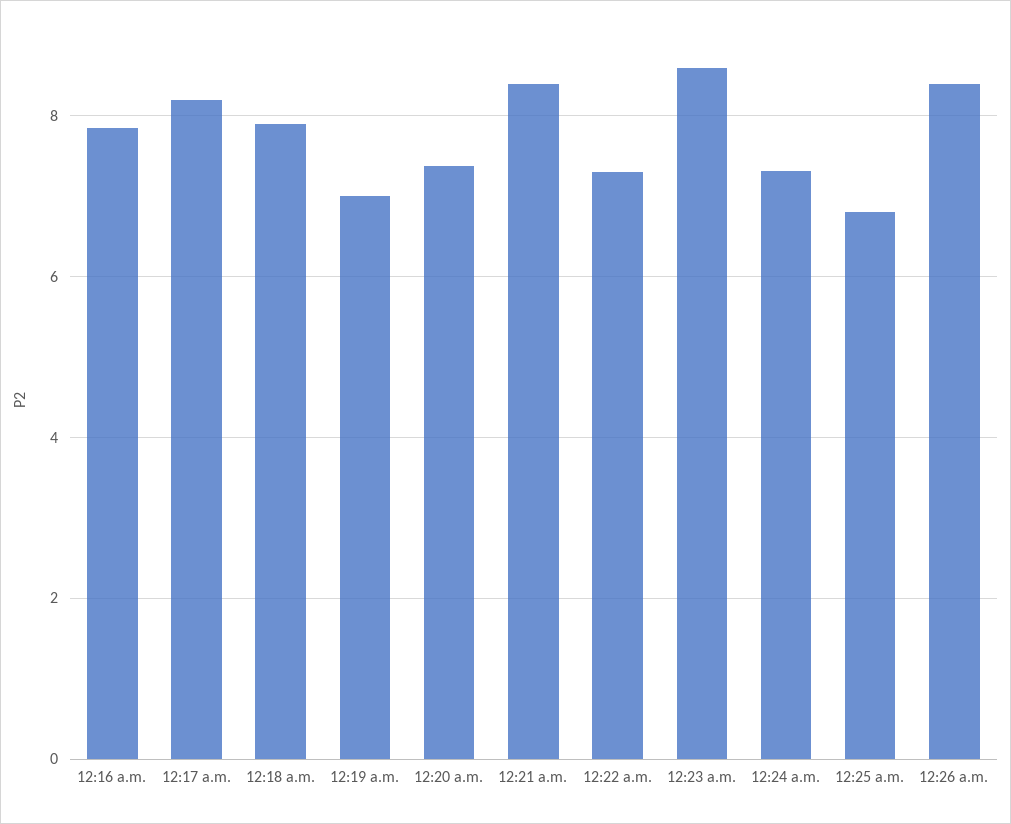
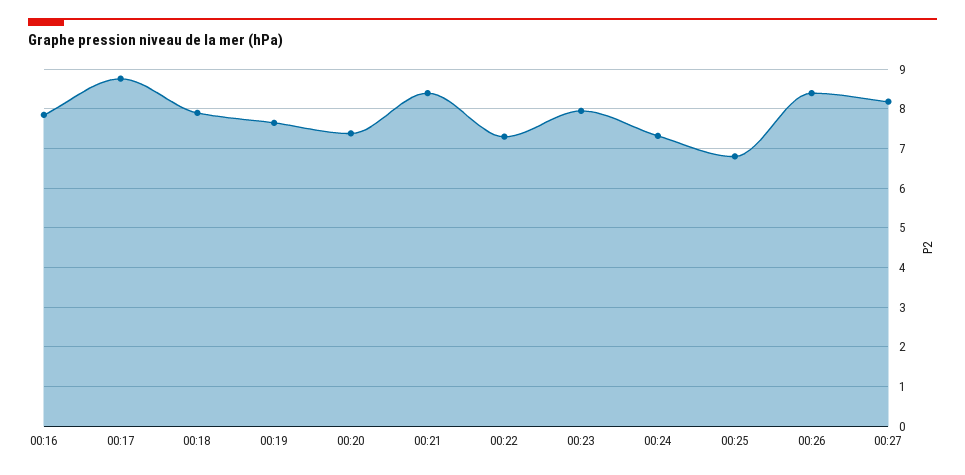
12:17 a.m.: 8.2 -> 8.8
12:19 a.m.: 7 -> 7.6
12:23 a.m.: 8.6 -> 8
00:27: none -> 8.2

